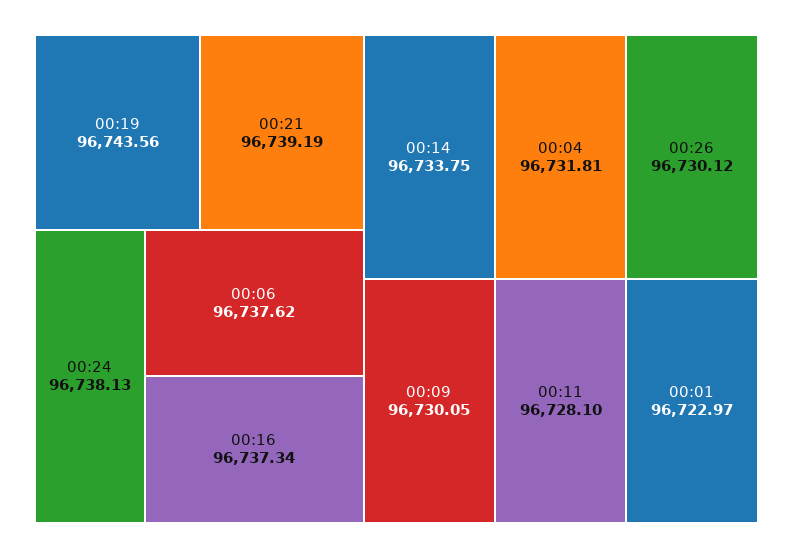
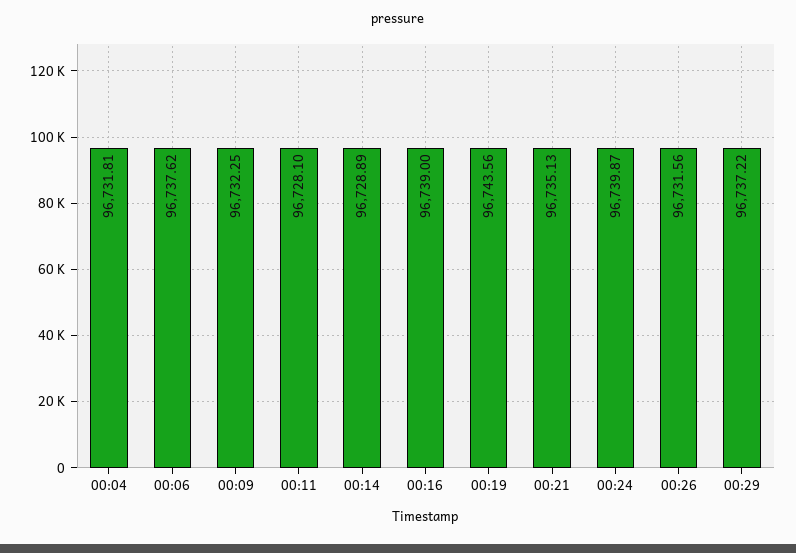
00:21: 96739.19 -> 96735.13
00:24: 96738.13 -> 96739.87
00:16: 96737.34 -> 96739
00:14: 96733.75 -> 96728.89
00:26: 96730.12 -> 96731.56
00:09: 96730.05 -> 96732.25
00:01: 96722.97 -> none
00:29: none -> 96737.22

